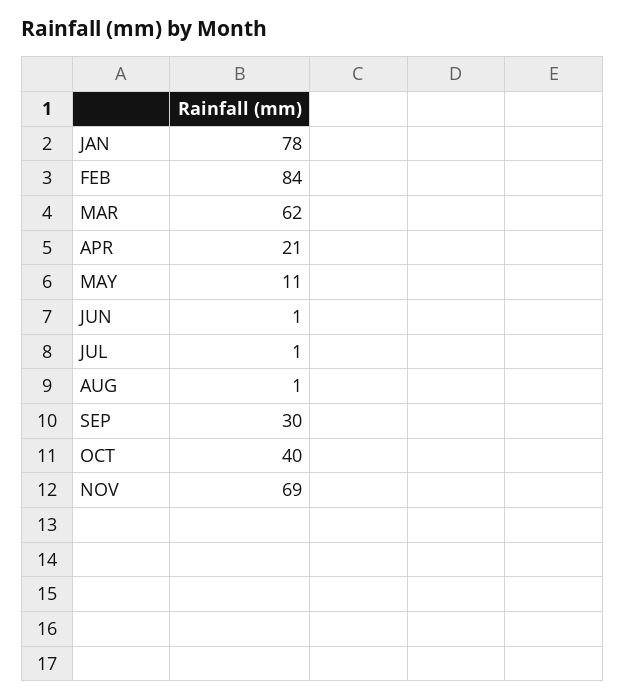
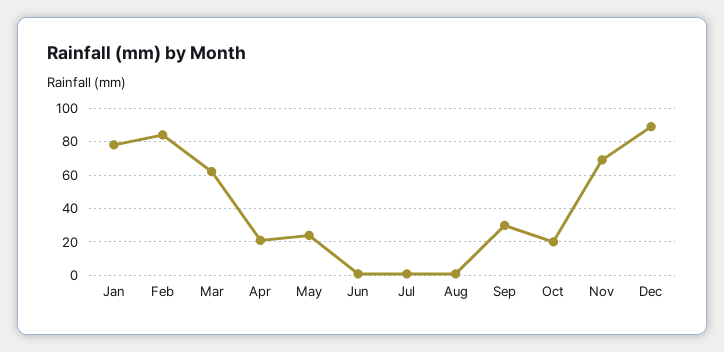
MAY: 11 -> 25
OCT: 40 -> 20
Dec: none -> 90

